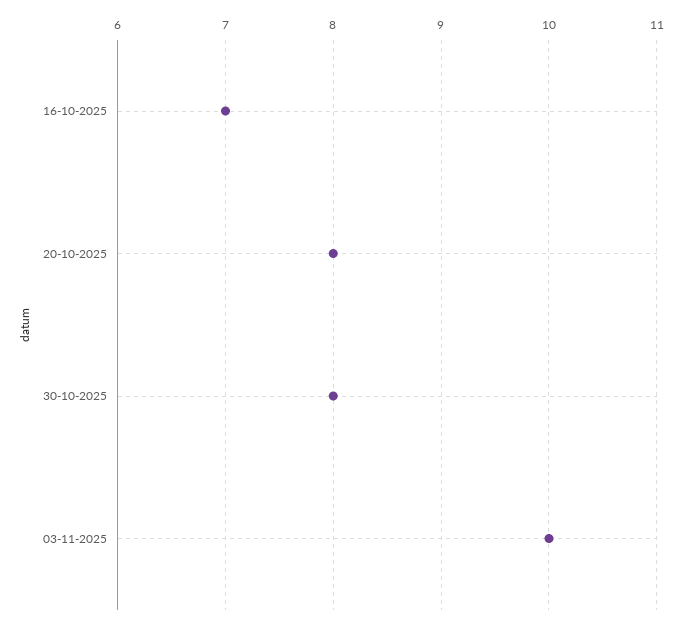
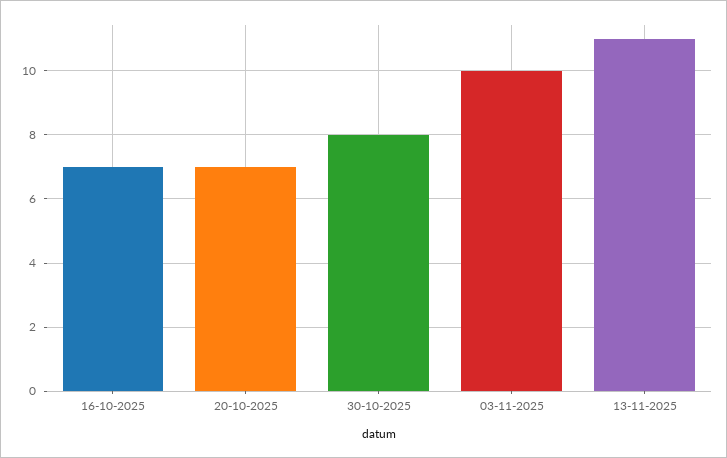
20-10-2025: 8 -> 7
13-11-2025: none -> 11

